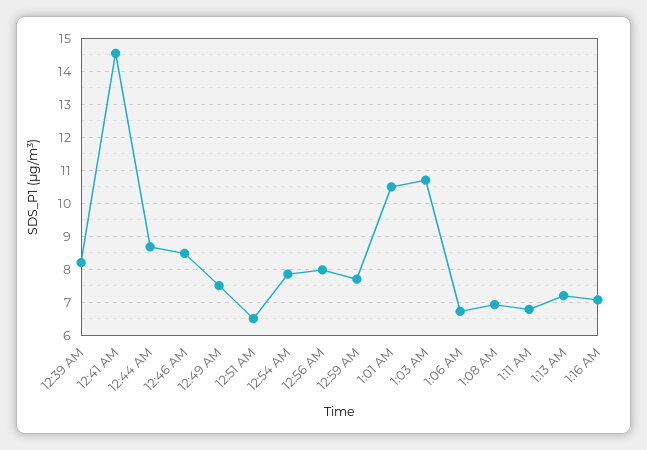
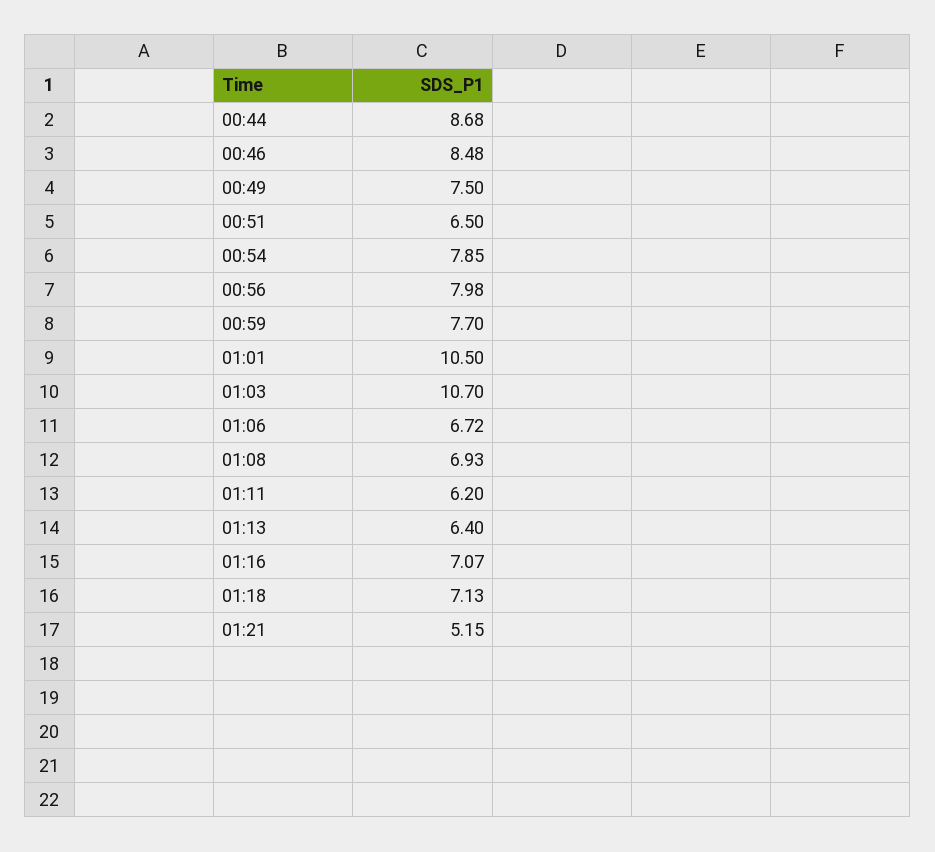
12:39 AM: 8.2 -> none
12:41 AM: 14.6 -> none
1:11 AM: 6.8 -> 6.2
1:13 AM: 7.2 -> 6.4
01:18: none -> 7.13
01:21: none -> 5.15

